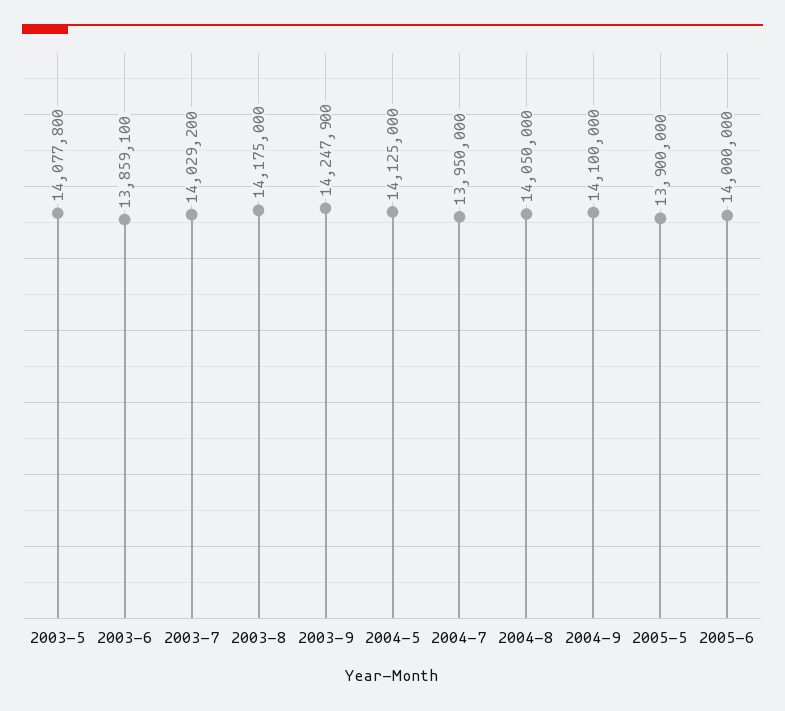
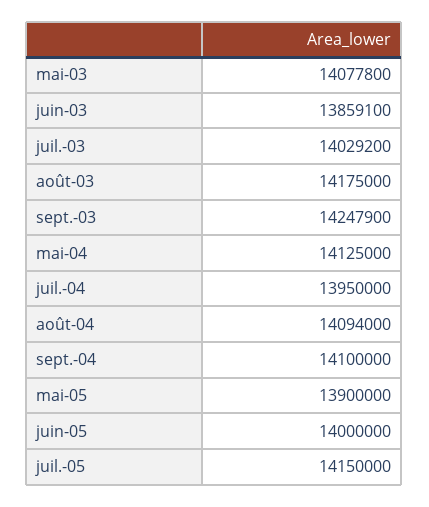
2004-8: 14050000 -> 14094000
juil.-05: none -> 14150000

